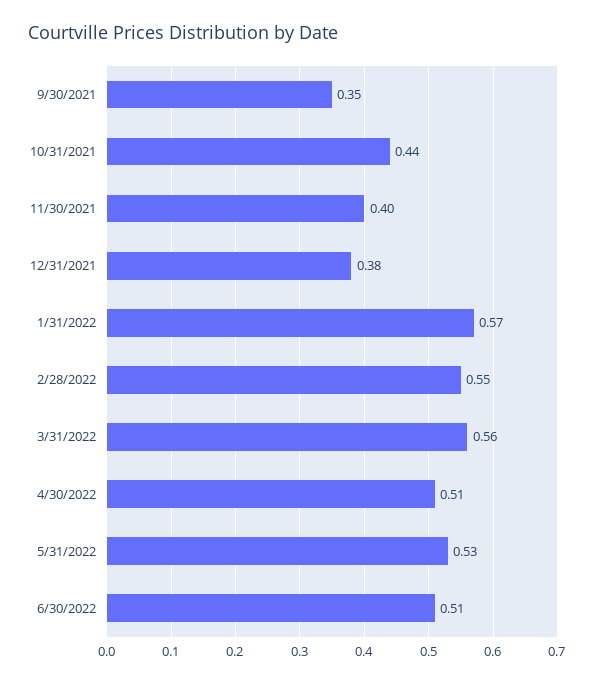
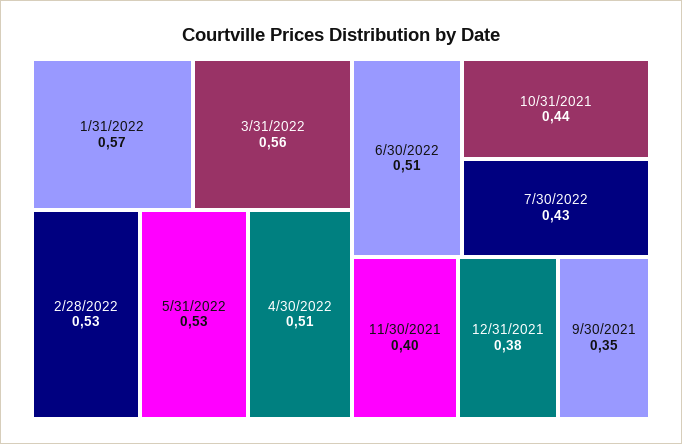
2/28/2022: 0.55 -> 0.53
7/30/2022: none -> 0.43

